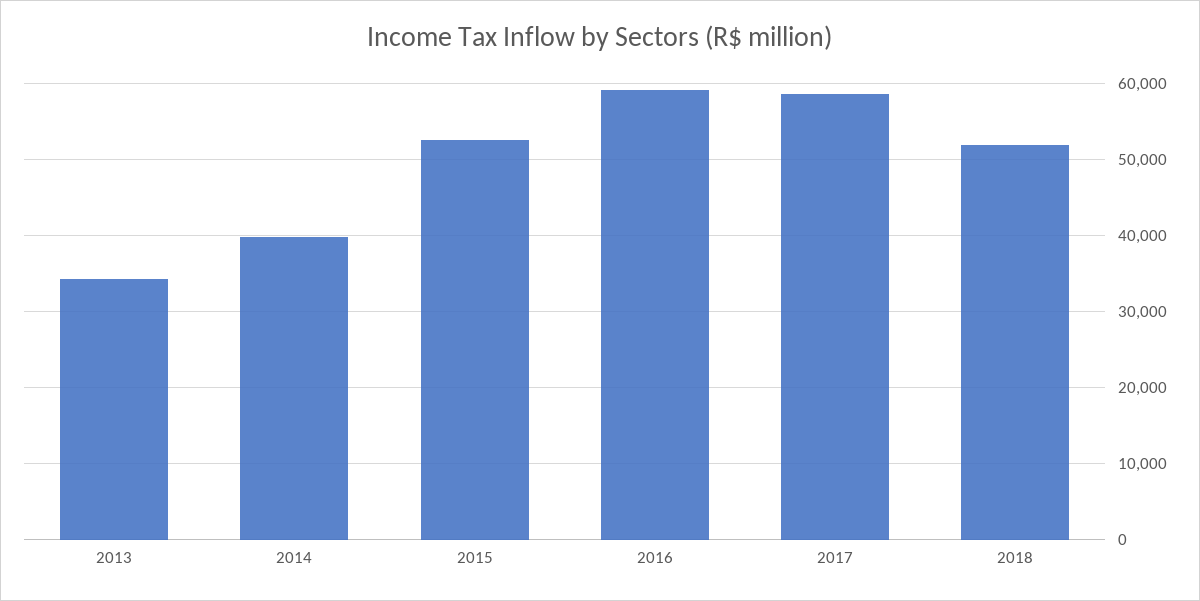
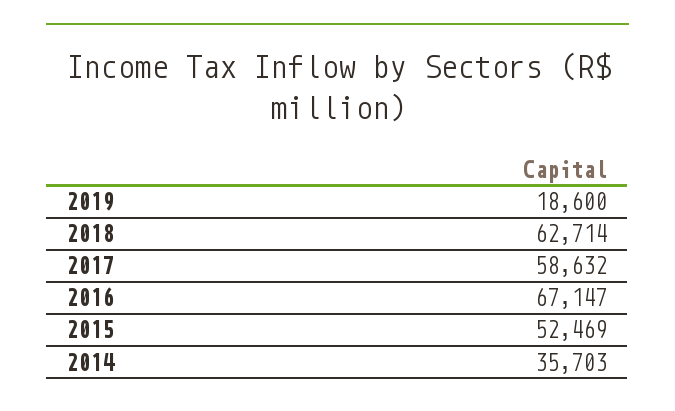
2013: 34000 -> none
2014: 40000 -> 35703
2016: 59000 -> 67147
2018: 52000 -> 62714
2019: none -> 18600

